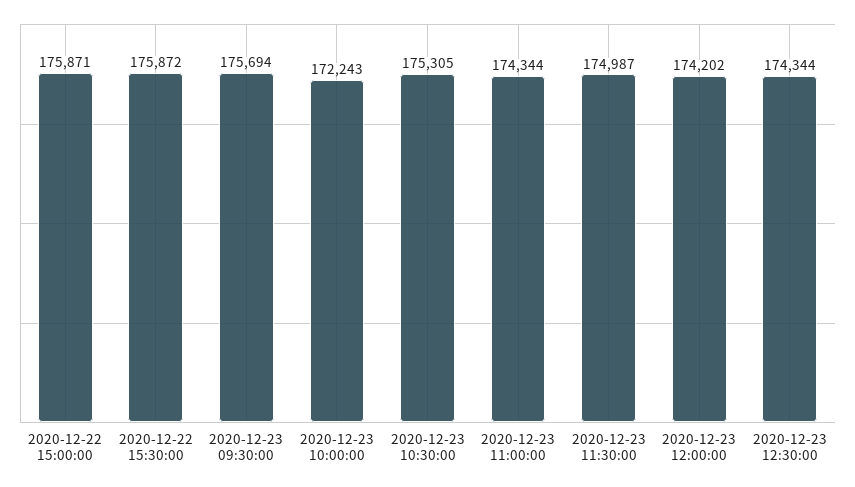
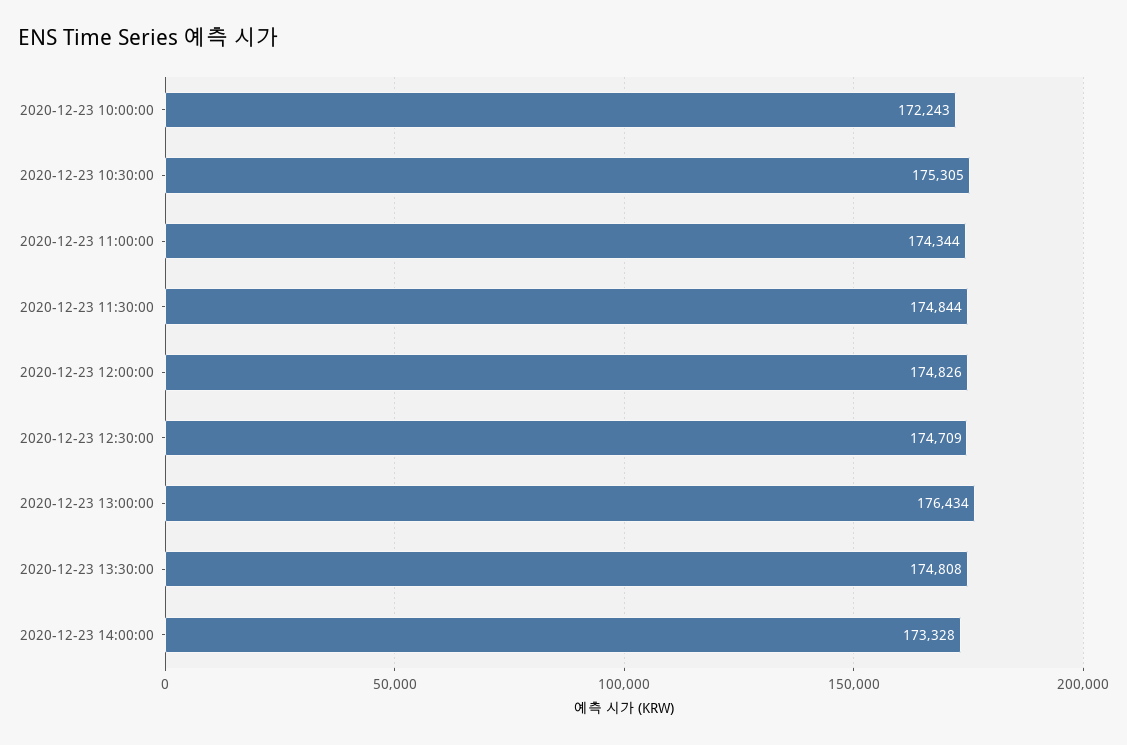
2020-12-22 15:00:00: 175871 -> none
2020-12-22 15:30:00: 175872 -> none
2020-12-23 09:30:00: 175694 -> none
2020-12-23 11:30:00: 174987 -> 174844
2020-12-23 12:00:00: 174202 -> 174826
2020-12-23 12:30:00: 174344 -> 174709
2020-12-23 13:00:00: none -> 176434
2020-12-23 13:30:00: none -> 174808
2020-12-23 14:00:00: none -> 173328

